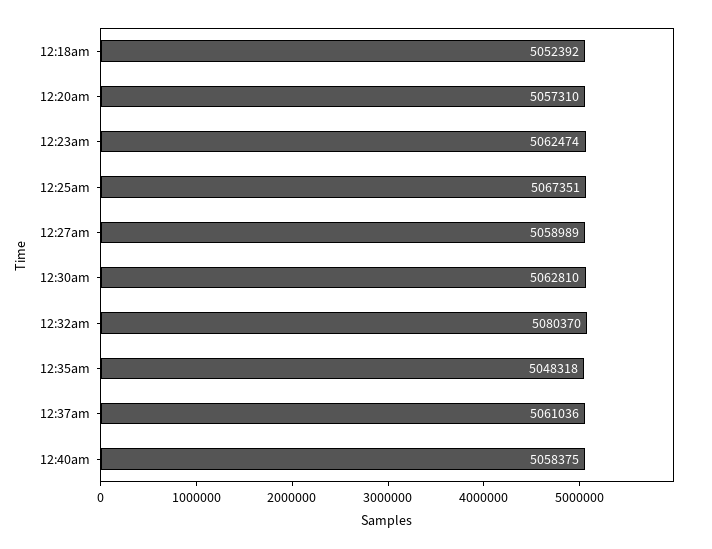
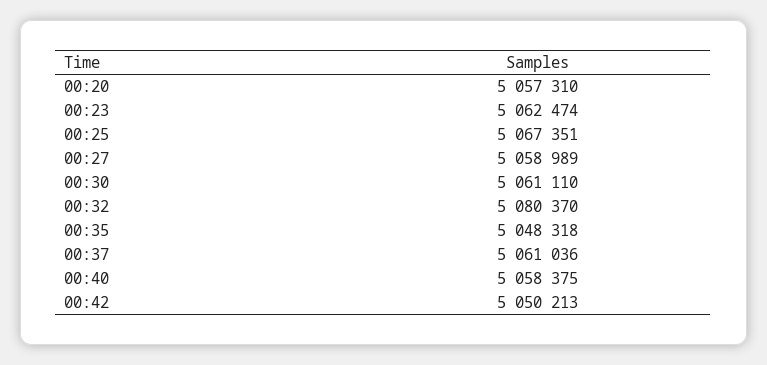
12:18am: 5052392 -> none
12:30am: 5062810 -> 5061110
00:42: none -> 5050213

